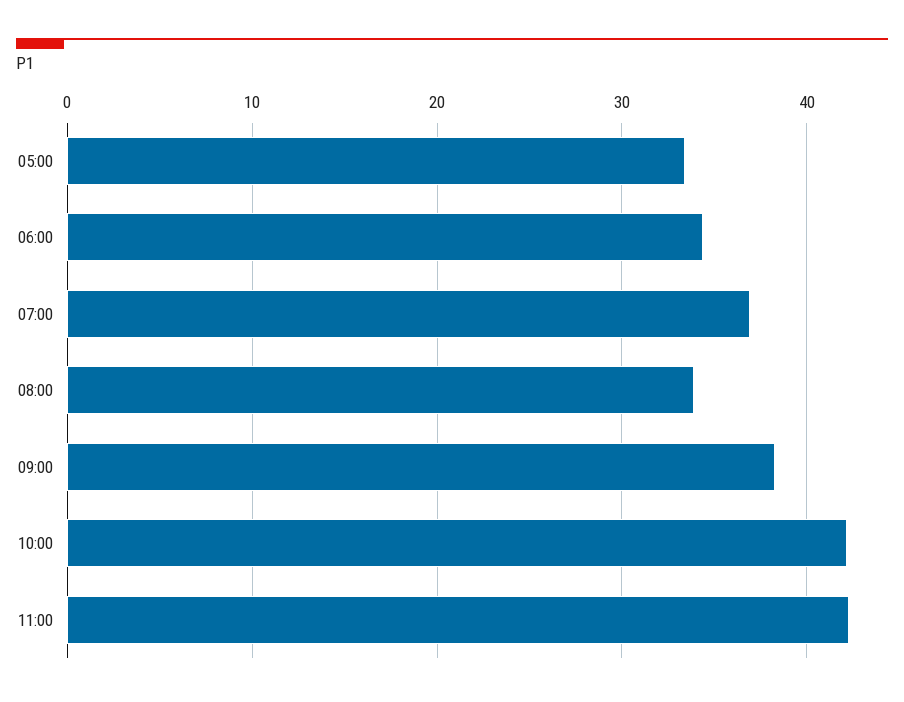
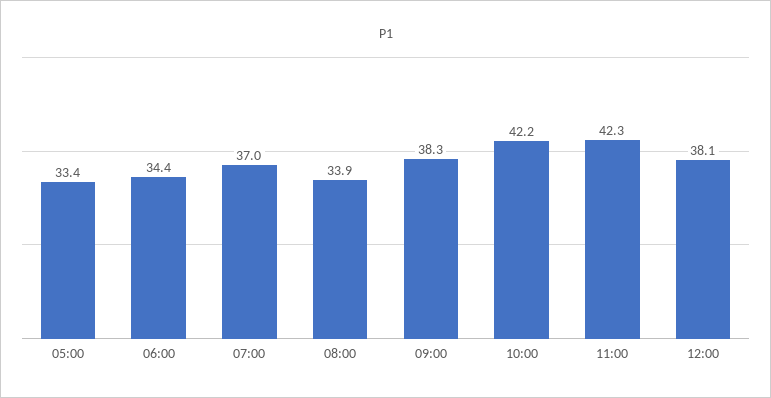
12:00: none -> 38.1

